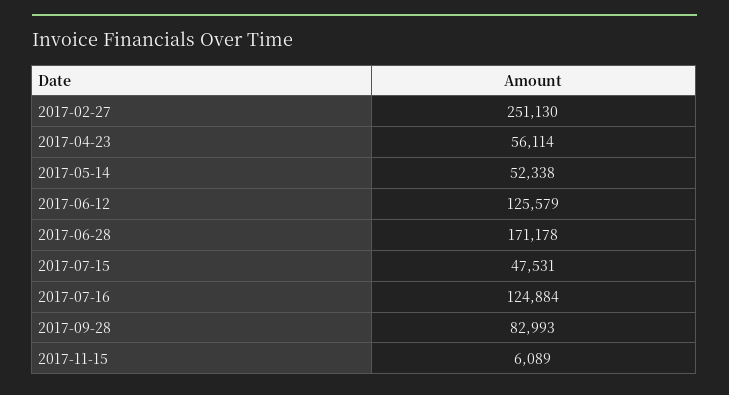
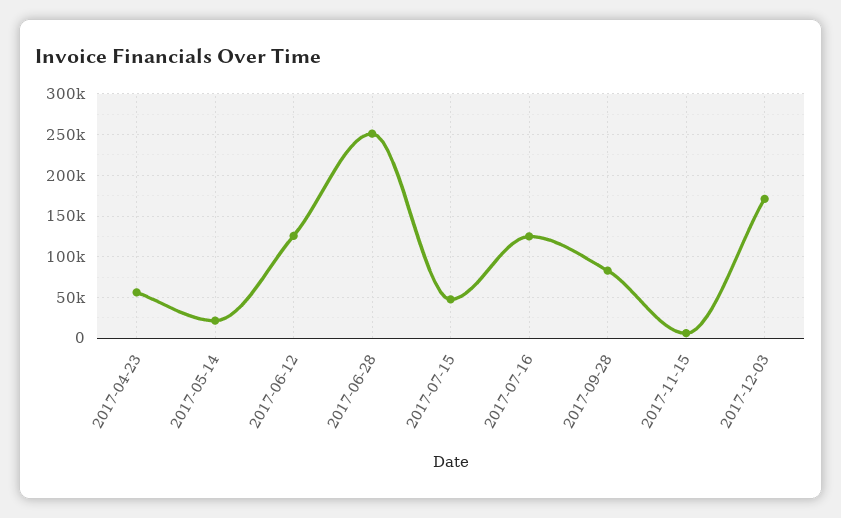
2017-02-27: 251130 -> none
2017-05-14: 52338 -> 20000
2017-06-28: 171178 -> 250000
2017-12-03: none -> 170000

